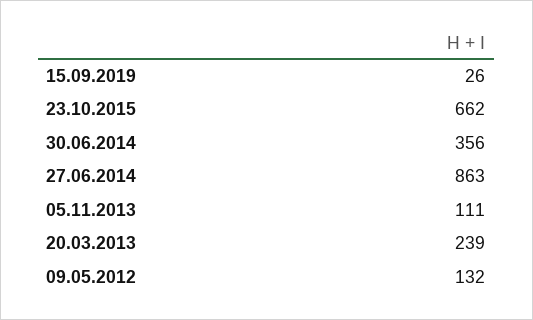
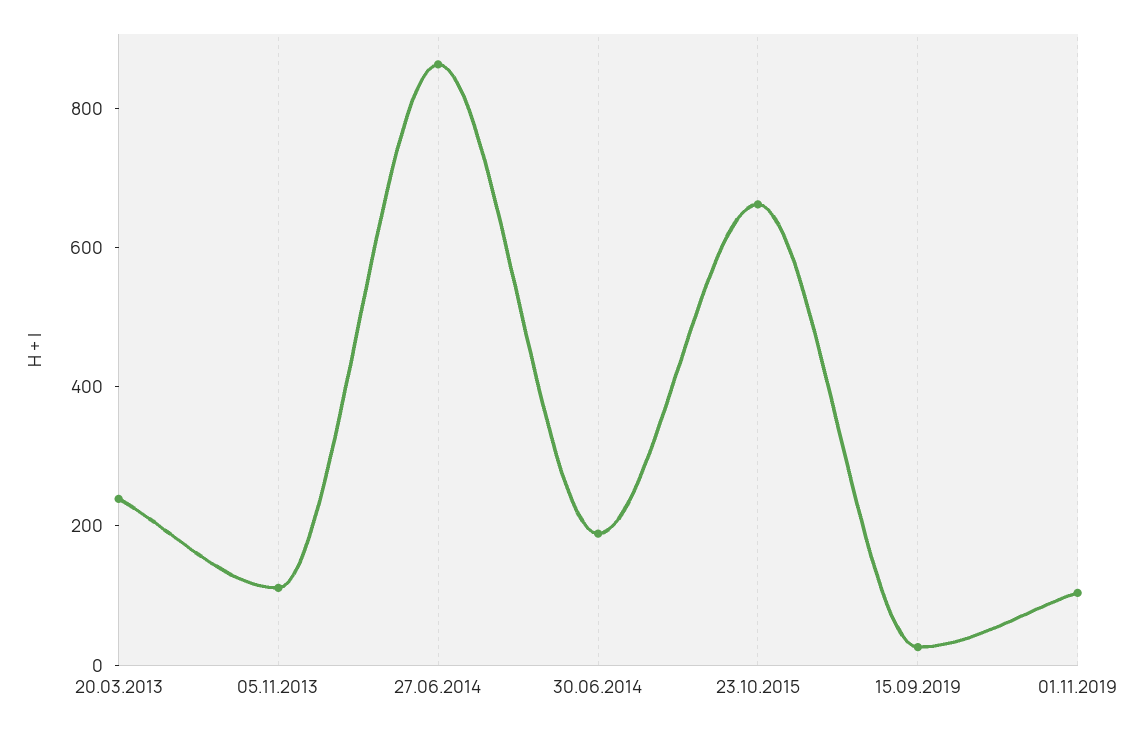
30.06.2014: 356 -> 200
09.05.2012: 132 -> none
01.11.2019: none -> 100

